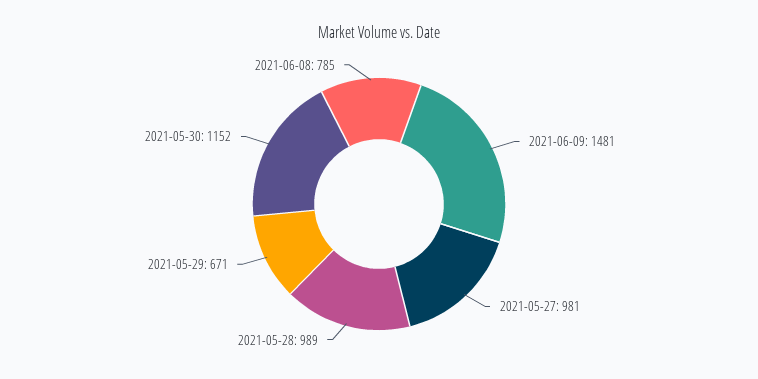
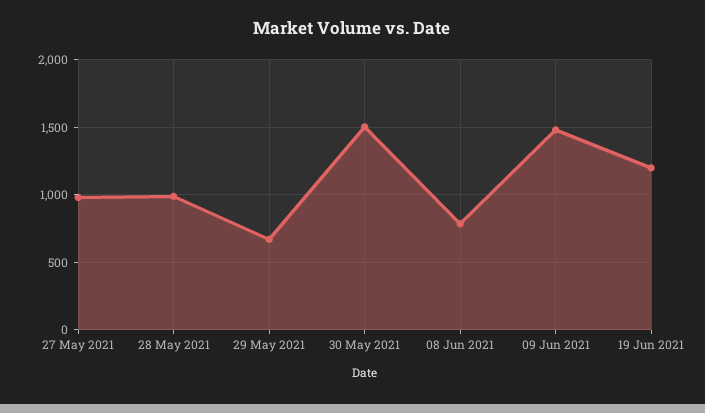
2021-05-30: 1152 -> 1500
19 Jun 2021: none -> 1200

